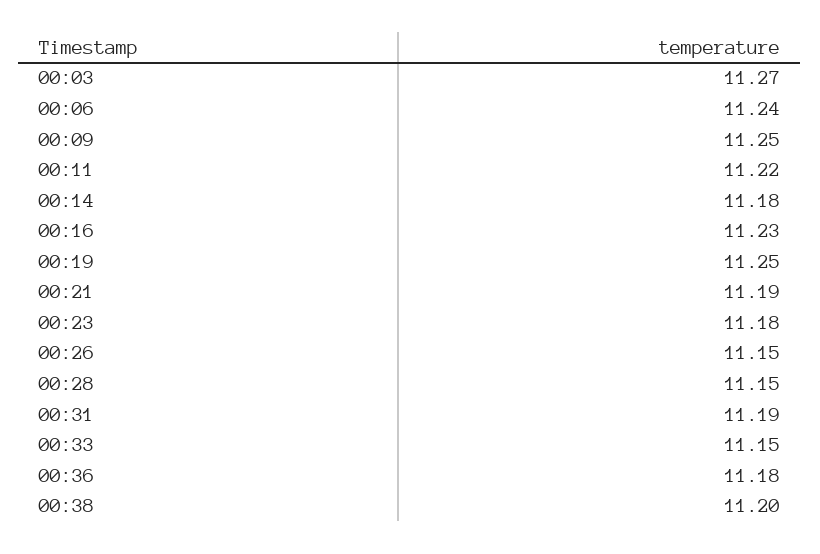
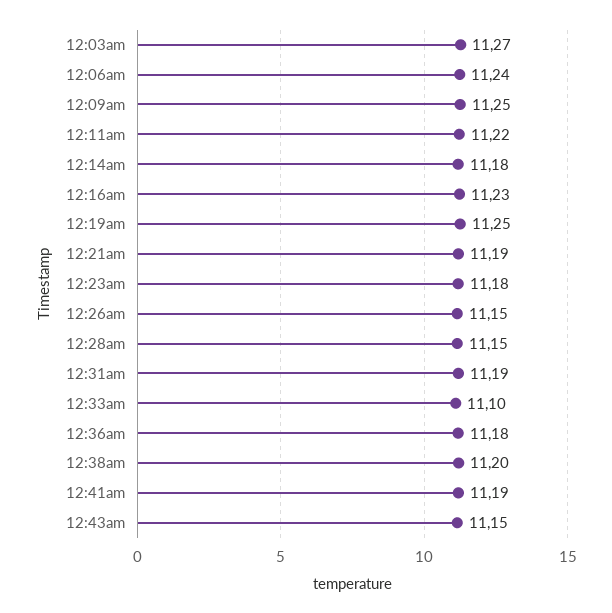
00:33: 11.15 -> 11.1
12:41am: none -> 11.19
12:43am: none -> 11.15

